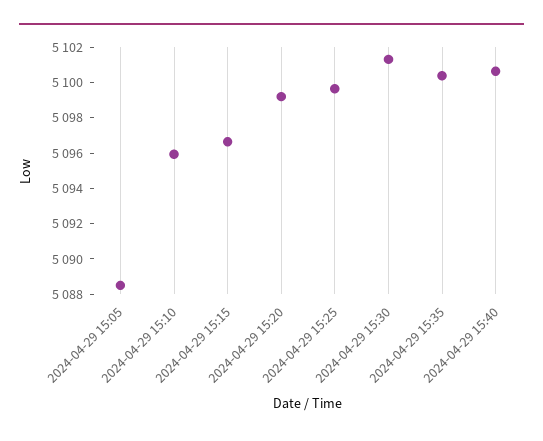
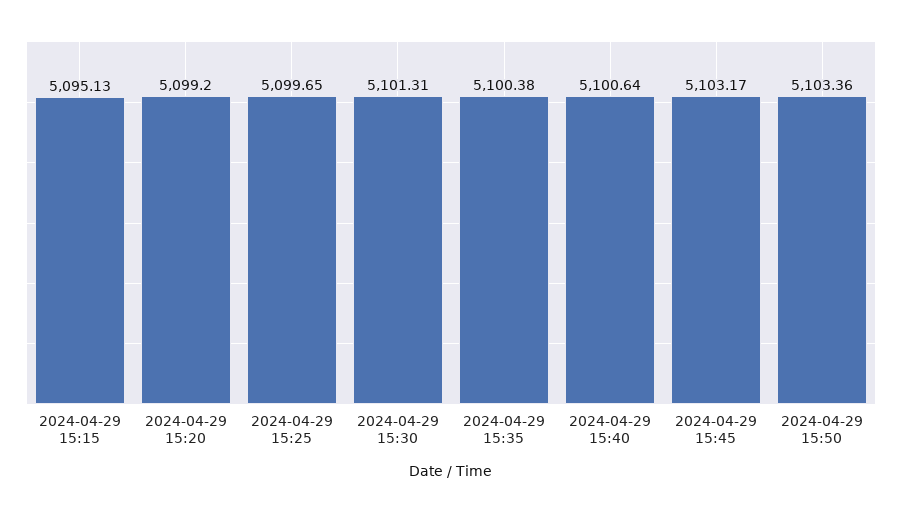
2024-04-29 15:05: 5088.5 -> none
2024-04-29 15:10: 5096 -> none
2024-04-29 15:15: 5096.5 -> 5095.13
2024-04-29 15:45: none -> 5103.17
2024-04-29 15:50: none -> 5103.36

